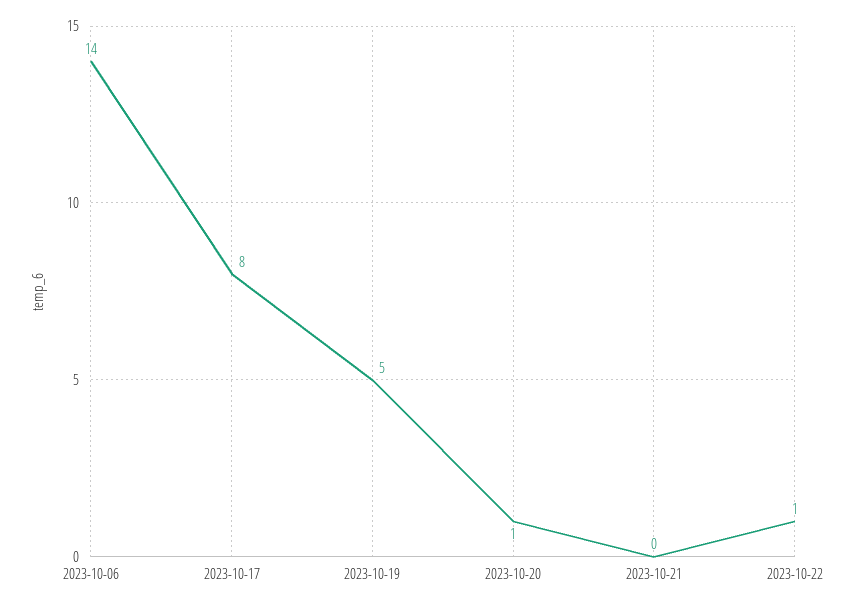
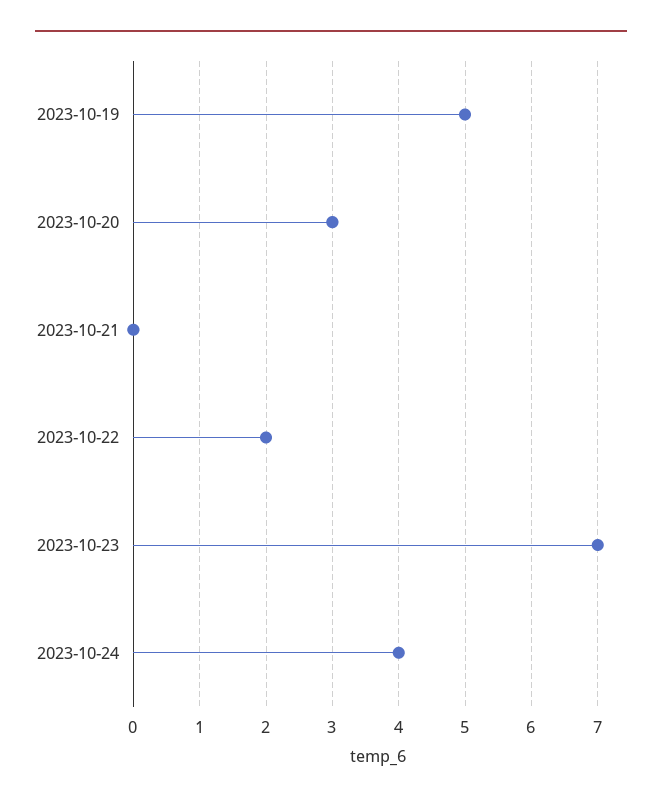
2023-10-06: 14 -> none
2023-10-17: 8 -> none
2023-10-20: 1 -> 3
2023-10-22: 1 -> 2
2023-10-23: none -> 7
2023-10-24: none -> 4

